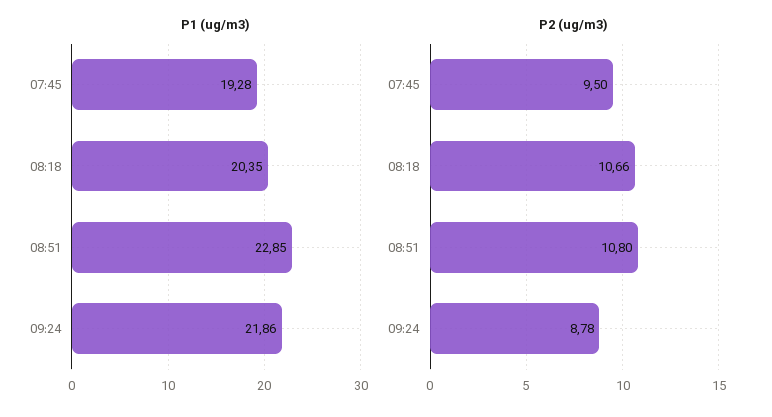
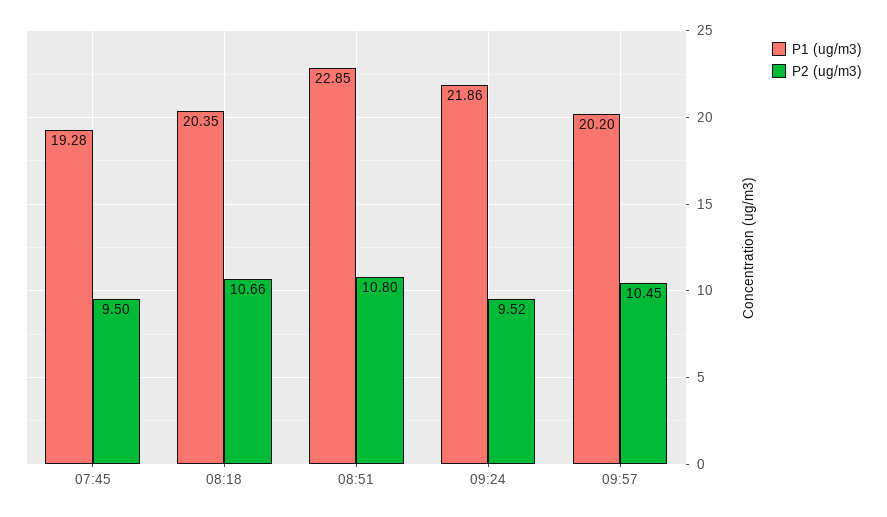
P2 (ug/m3), 09:24: 8.78 -> 9.52
P1 (ug/m3), 09:57: none -> 20.2
P2 (ug/m3), 09:57: none -> 10.45

